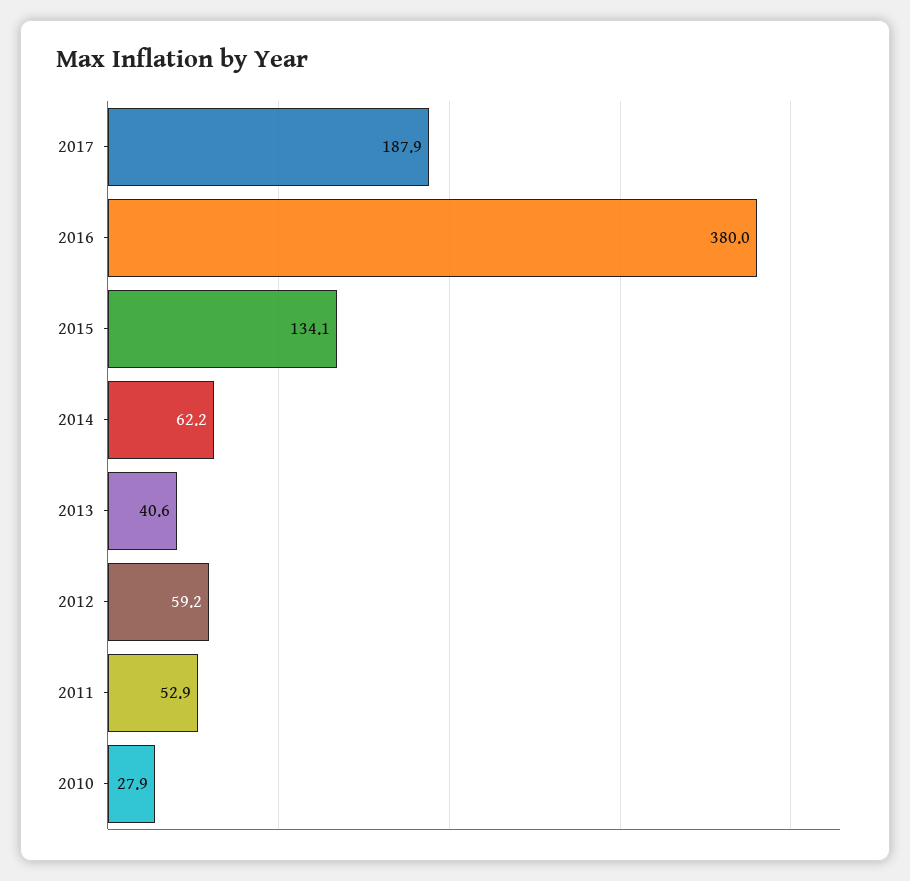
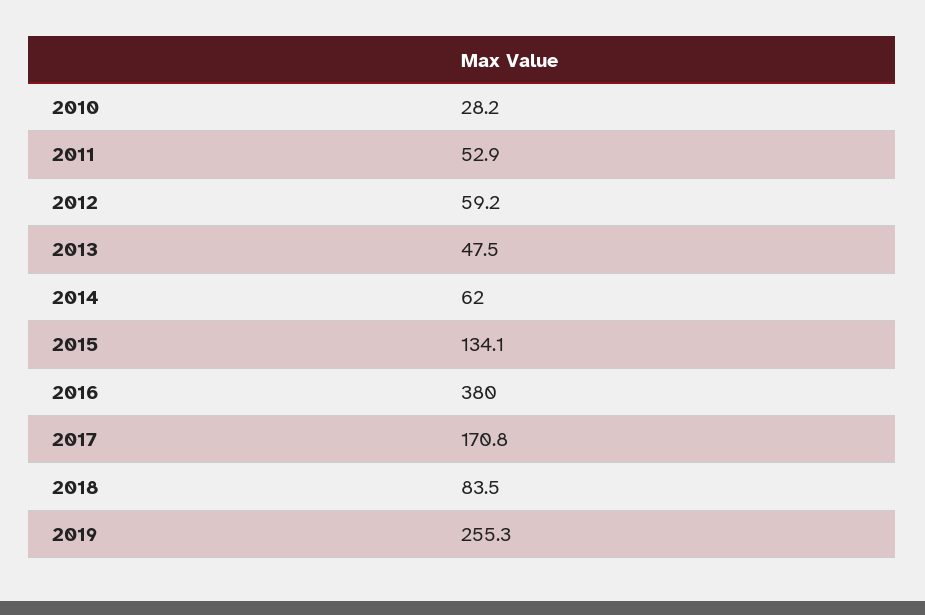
2017: 187.9 -> 170.8
2014: 62.2 -> 62
2013: 40.6 -> 47.5
2010: 27.9 -> 28.2
2018: none -> 83.5
2019: none -> 255.3

